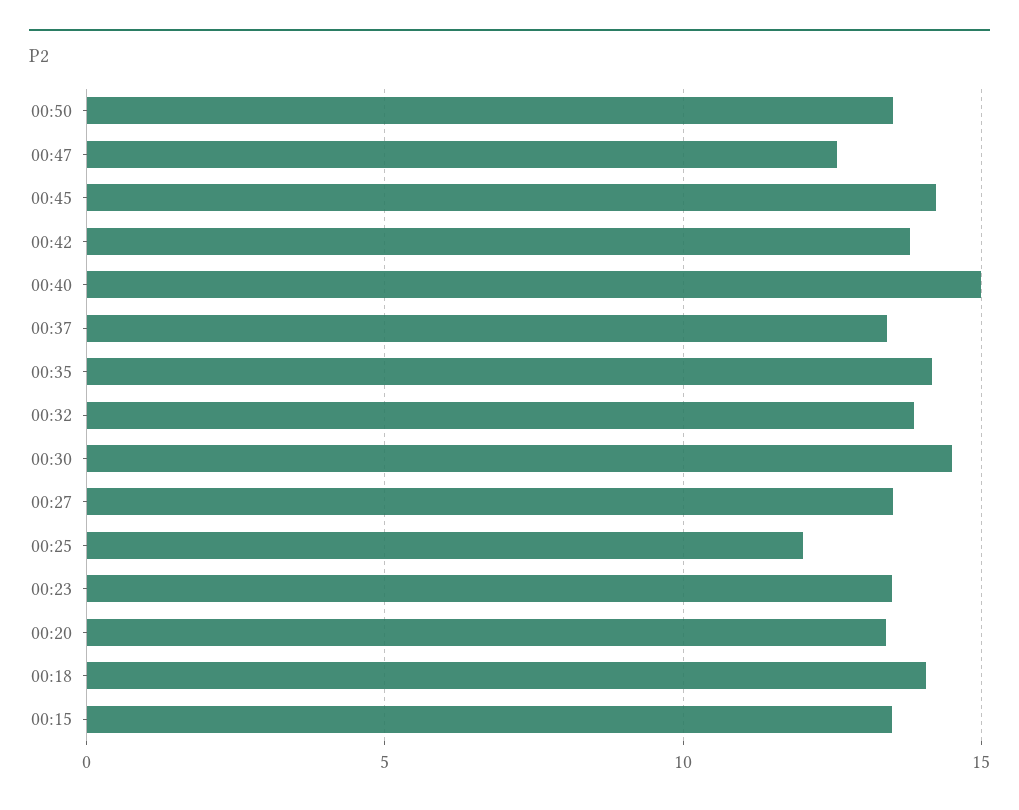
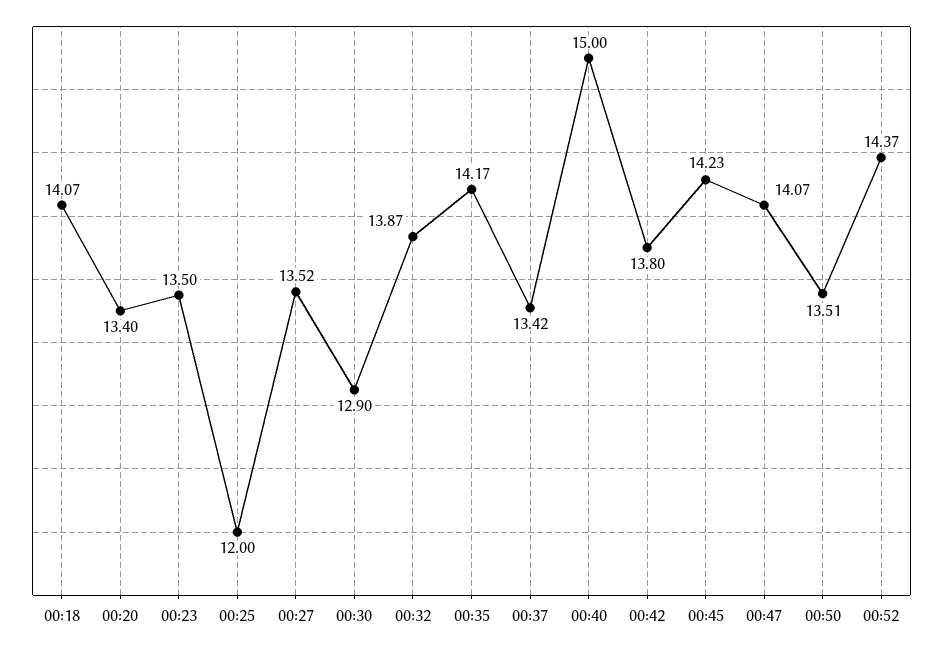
00:47: 12.5 -> 14.07
00:30: 14.5 -> 12.9
00:15: 13.5 -> none
00:52: none -> 14.37

